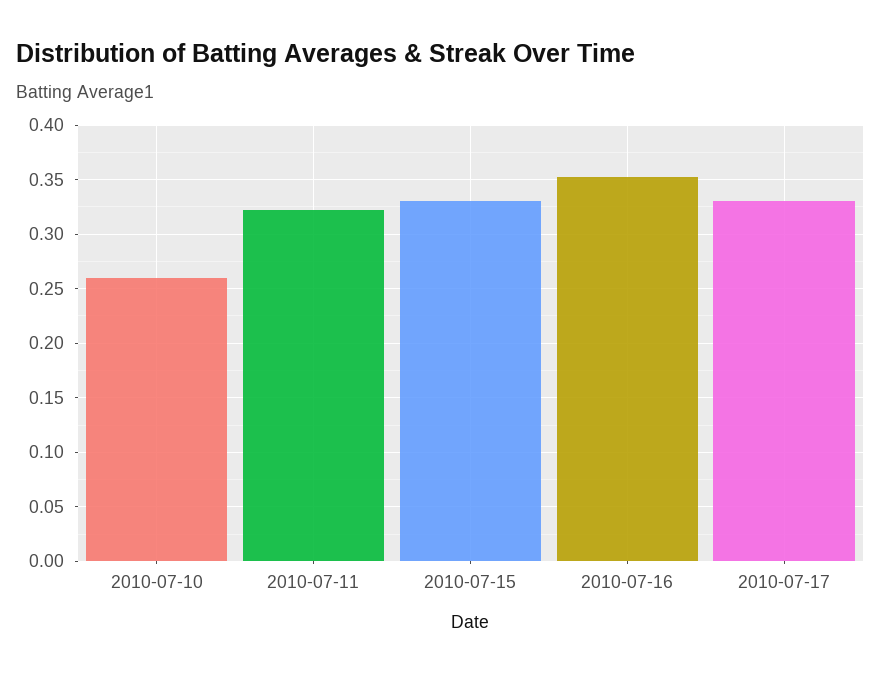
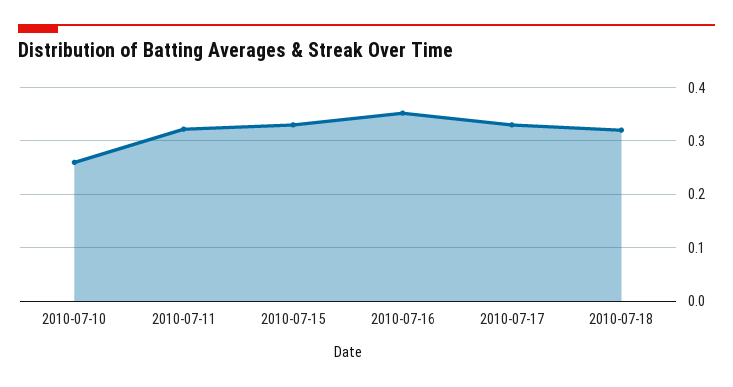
2010-07-18: none -> 0.32

